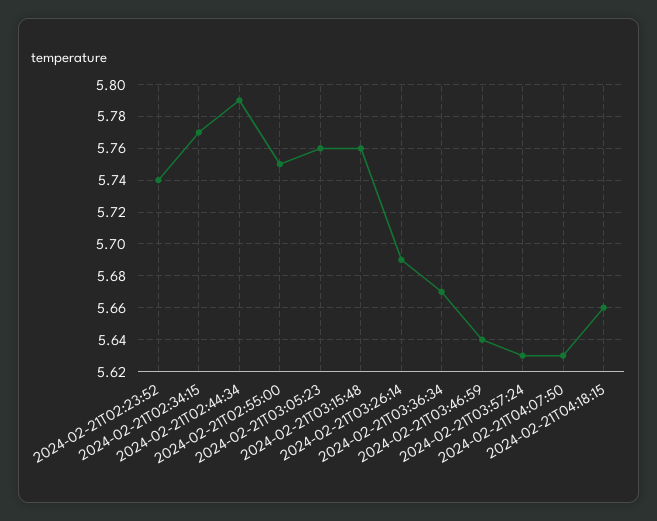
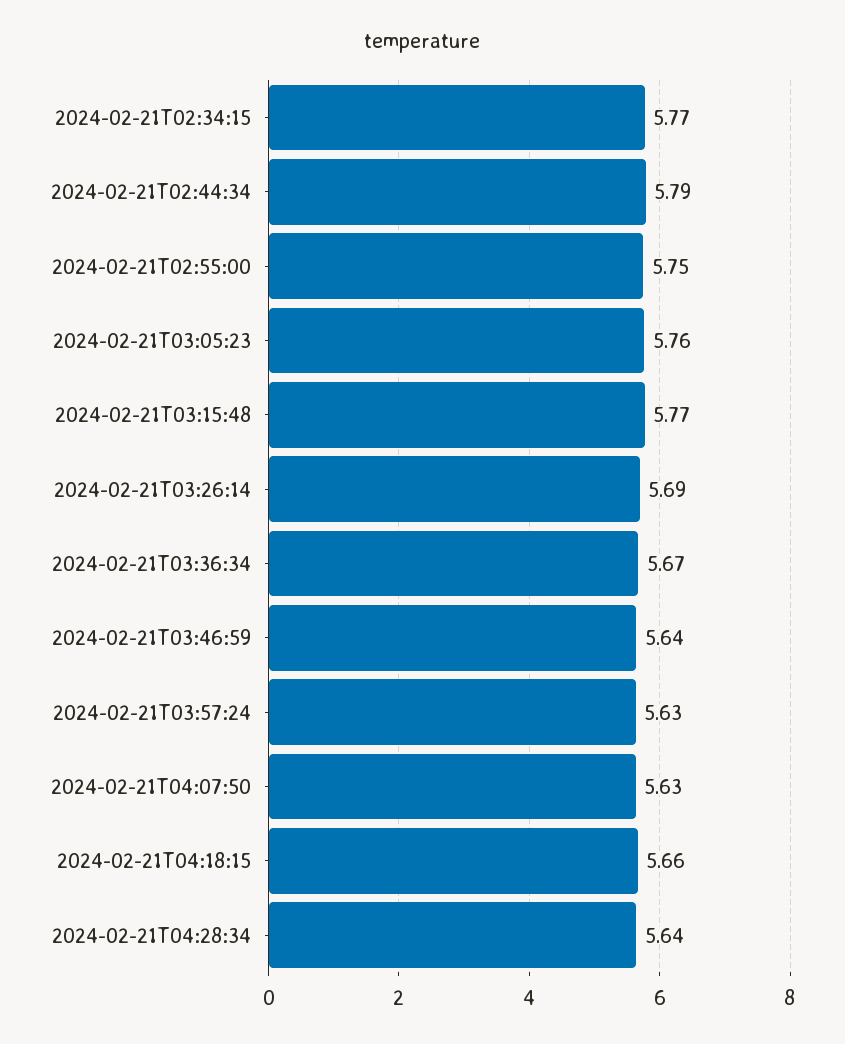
2024-02-21T02:23:52: 5.74 -> none
2024-02-21T03:15:48: 5.76 -> 5.77
2024-02-21T04:28:34: none -> 5.64

